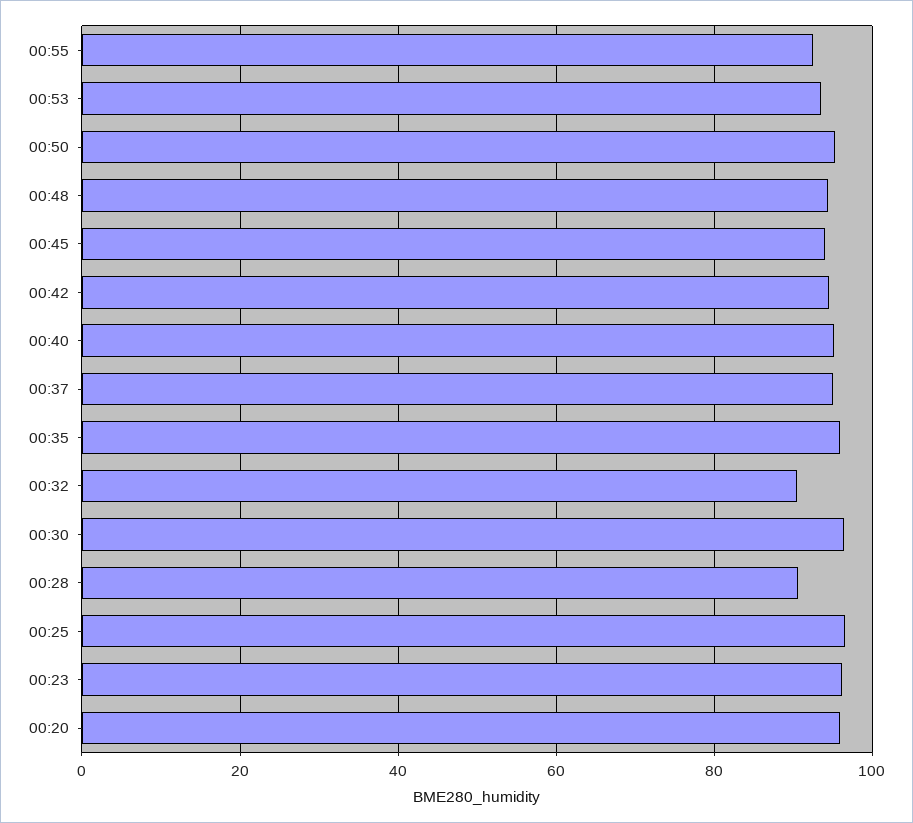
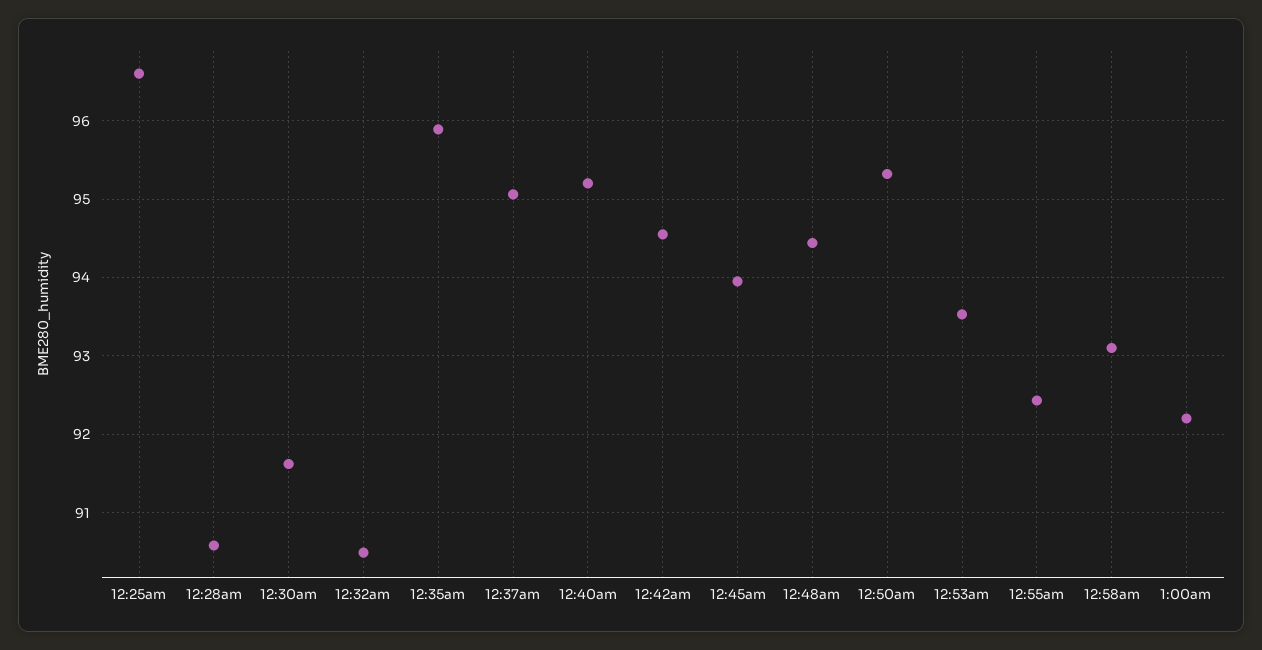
00:30: 96 -> 91.6
00:23: 96 -> none
00:20: 96 -> none
12:58am: none -> 93.1
1:00am: none -> 92.2

